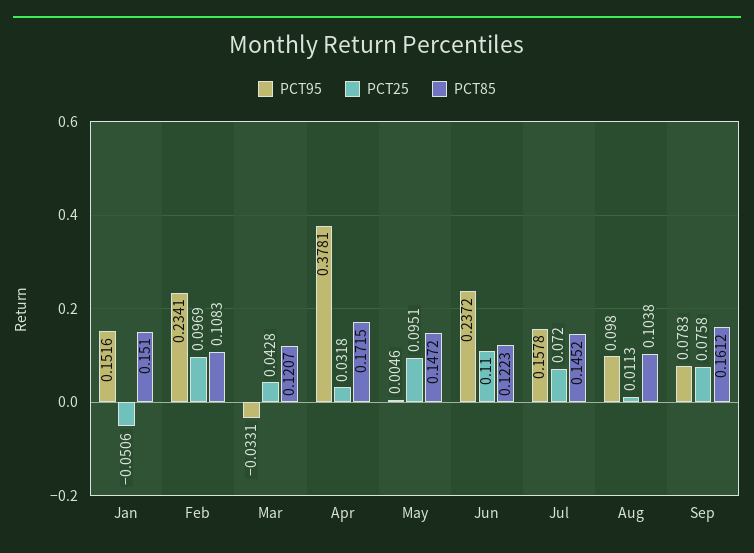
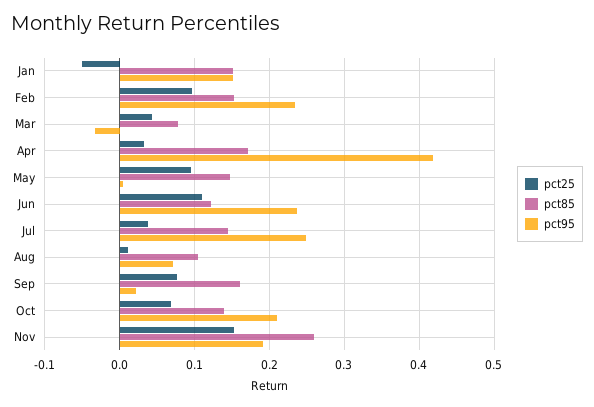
PCT85, Feb: 0.1083 -> 0.15
PCT85, Mar: 0.1207 -> 0.08
PCT95, Apr: 0.3781 -> 0.42
PCT95, Jul: 0.1578 -> 0.25
PCT25, Jul: 0.072 -> 0.04
PCT95, Aug: 0.098 -> 0.07
PCT95, Sep: 0.0783 -> 0.02
PCT25, Oct: none -> 0.07
PCT85, Oct: none -> 0.14
PCT95, Oct: none -> 0.21
PCT25, Nov: none -> 0.15
PCT85, Nov: none -> 0.26
PCT95, Nov: none -> 0.19

